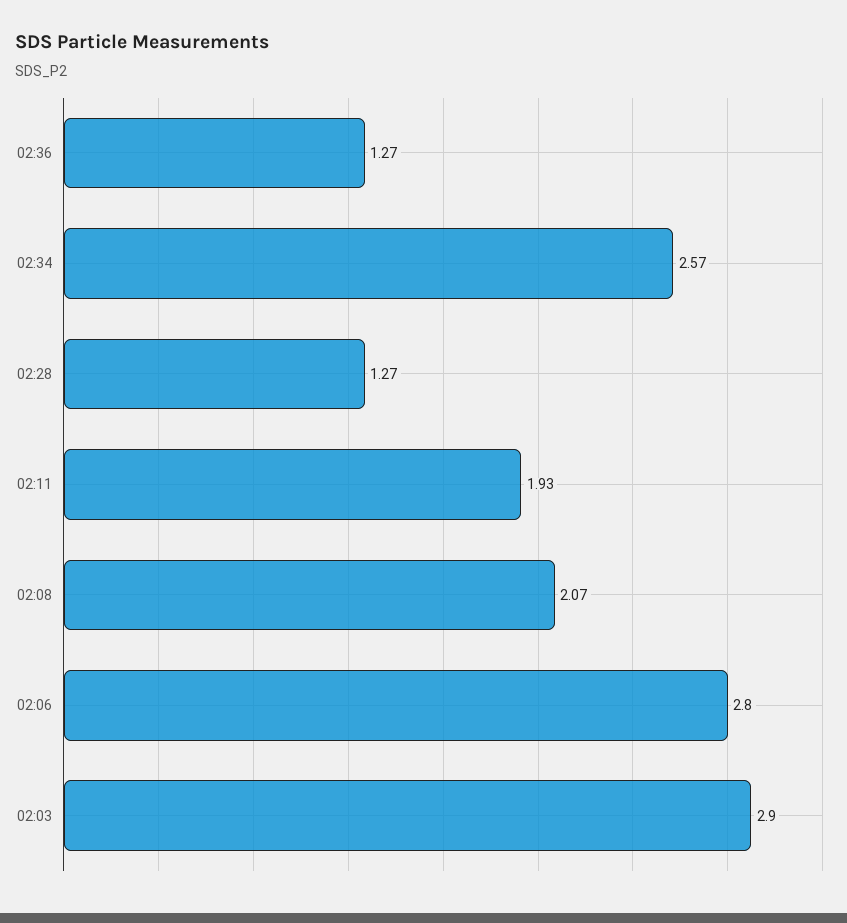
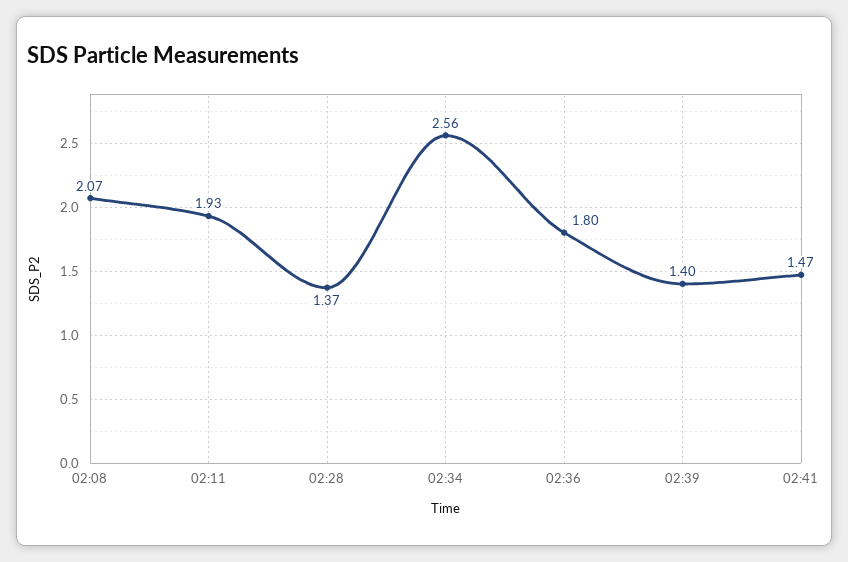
02:36: 1.27 -> 1.8
02:34: 2.57 -> 2.56
02:28: 1.27 -> 1.37
02:06: 2.8 -> none
02:03: 2.9 -> none
02:39: none -> 1.4
02:41: none -> 1.47

